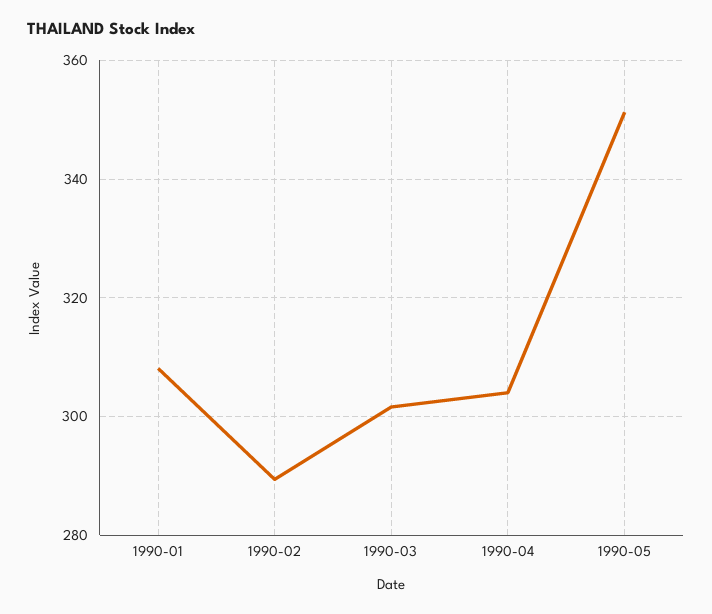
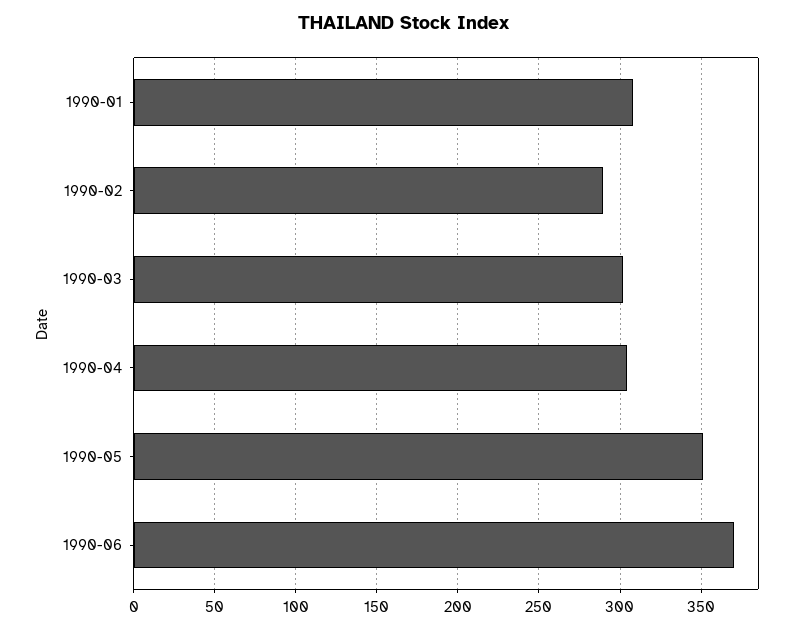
1990-06: none -> 370

